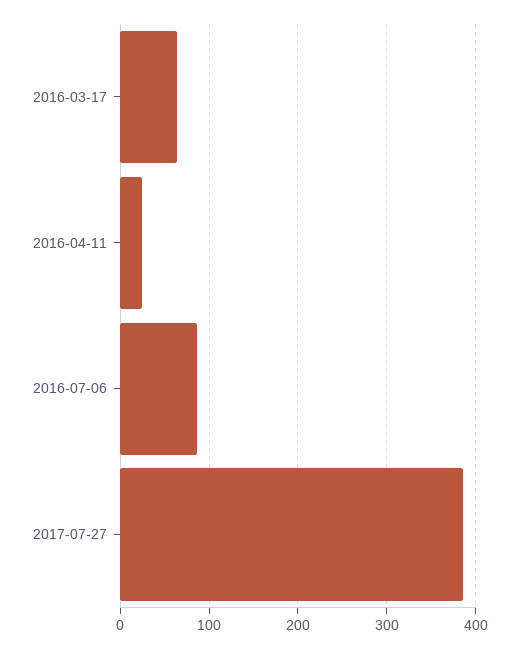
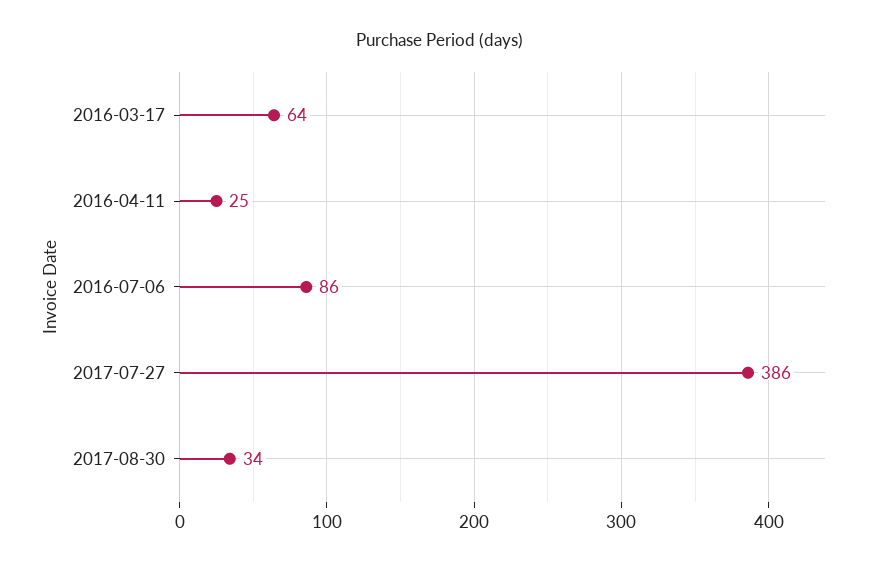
2017-08-30: none -> 34

